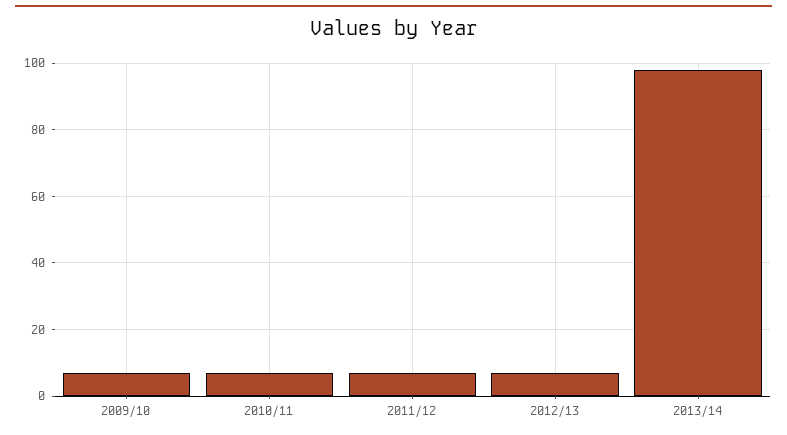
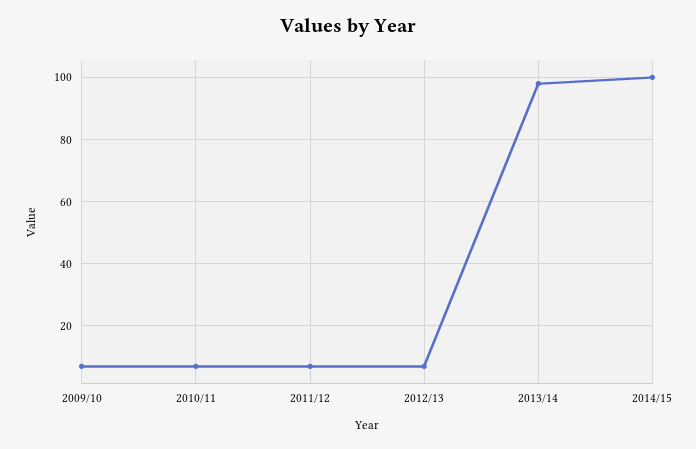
2014/15: none -> 100

